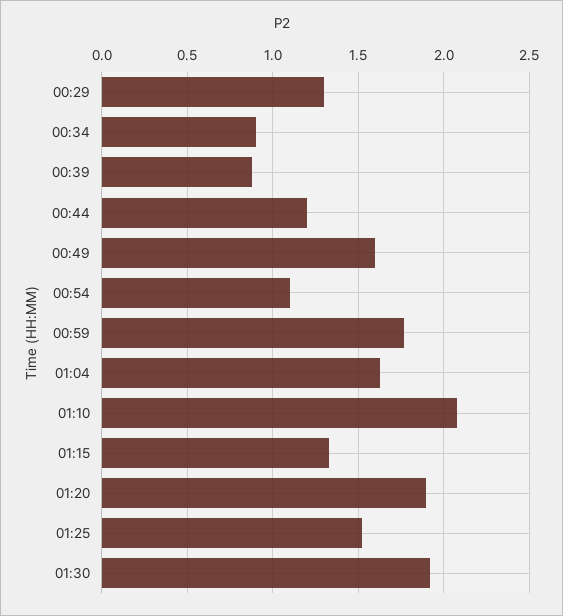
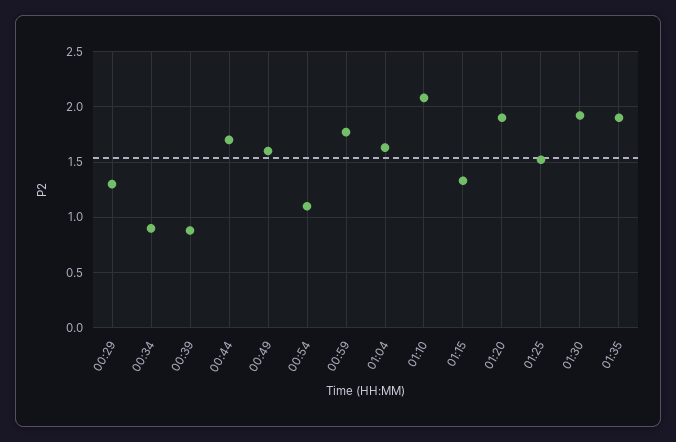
00:44: 1.2 -> 1.7
01:35: none -> 1.9

